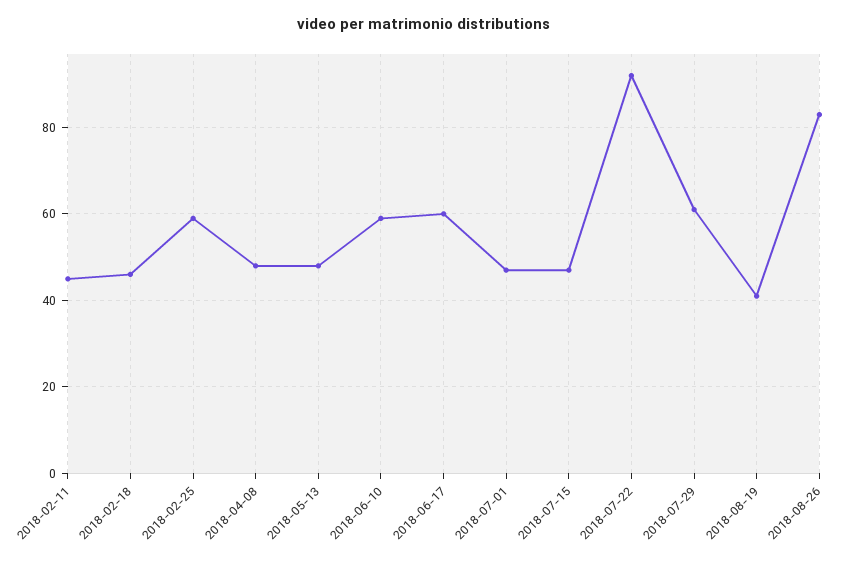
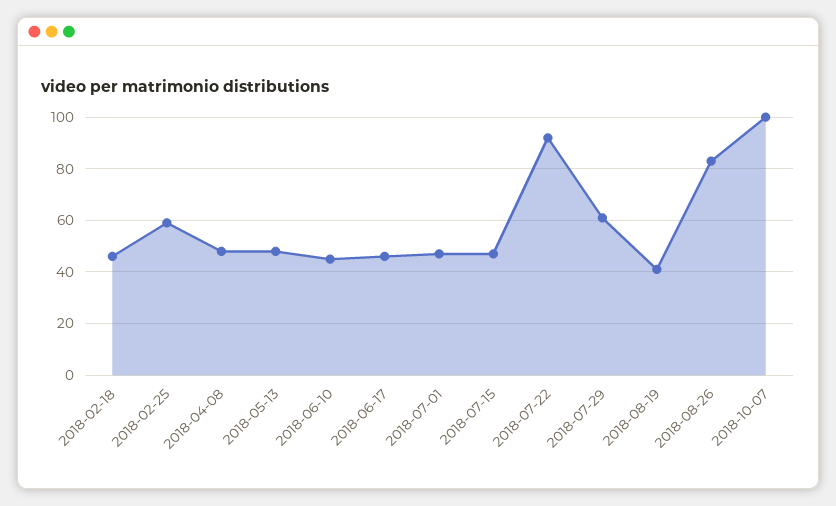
2018-02-11: 45 -> none
2018-06-10: 60 -> 45
2018-06-17: 60 -> 45
2018-10-07: none -> 100

